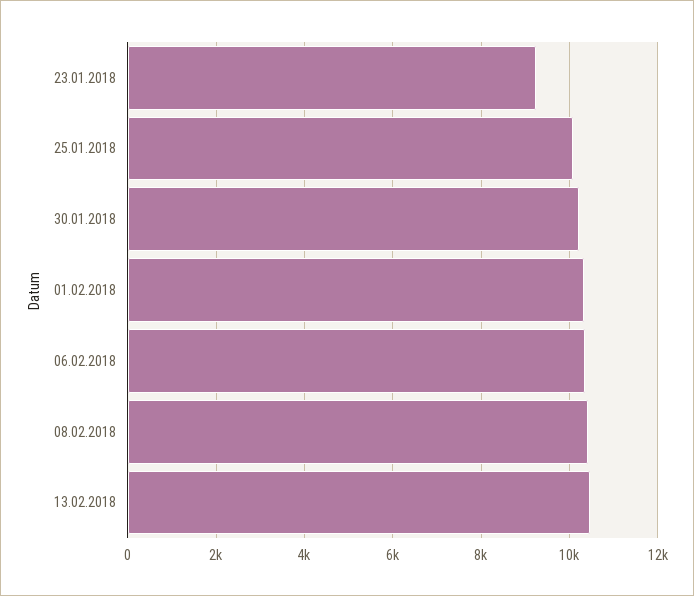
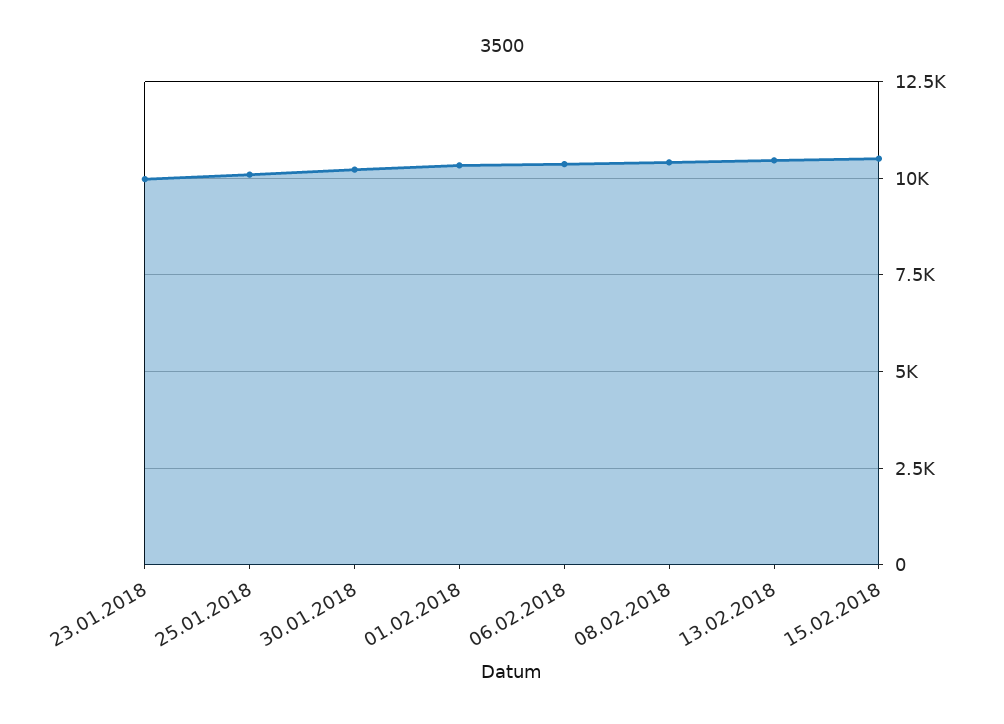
23.01.2018: 9200 -> 10000
15.02.2018: none -> 10500

